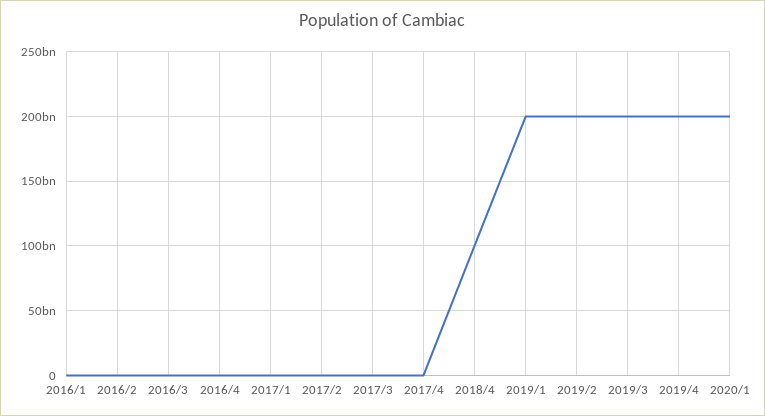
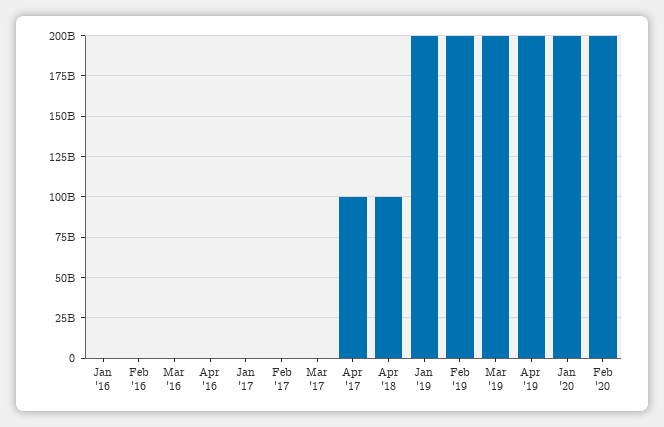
2017/4: 0 -> 100000000000
Feb '20: none -> 200000000000

